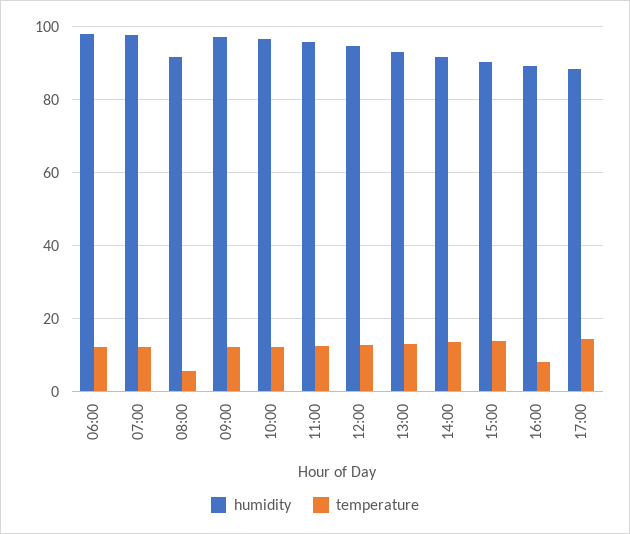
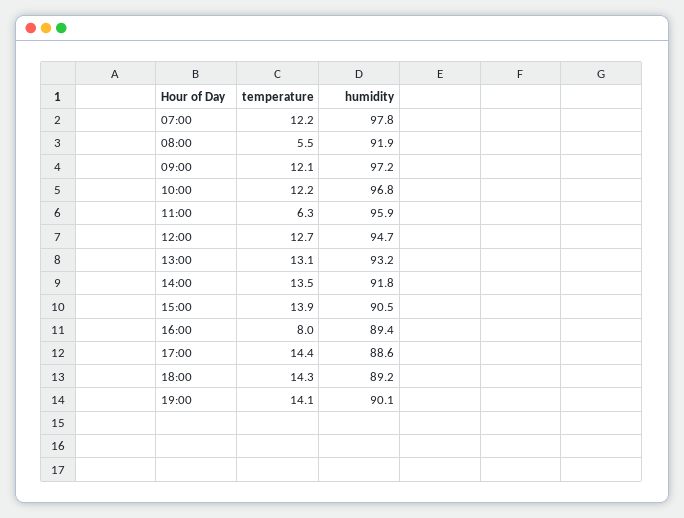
humidity, 06:00: 98 -> none
temperature, 06:00: 12 -> none
temperature, 11:00: 12 -> 6.3
temperature, 18:00: none -> 14.3
humidity, 18:00: none -> 89.2
temperature, 19:00: none -> 14.1
humidity, 19:00: none -> 90.1

